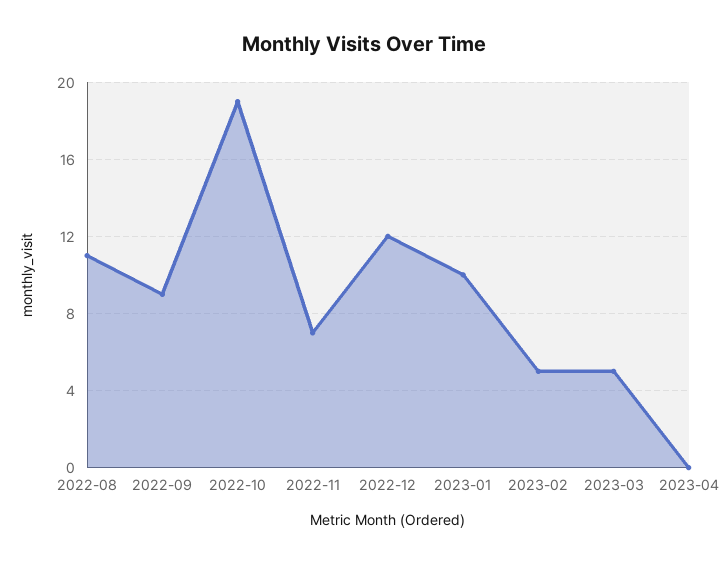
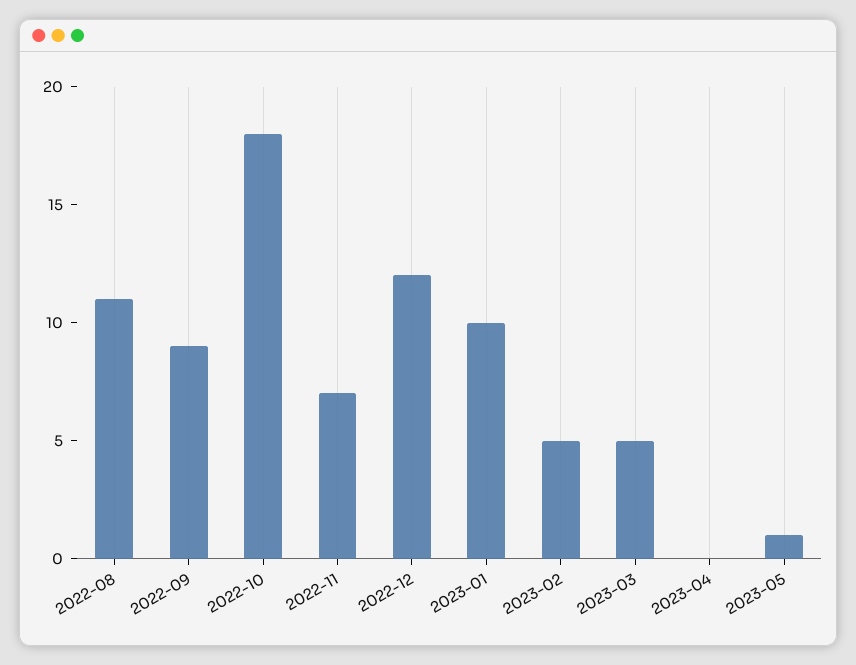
2022-10: 19 -> 18
2023-05: none -> 1

